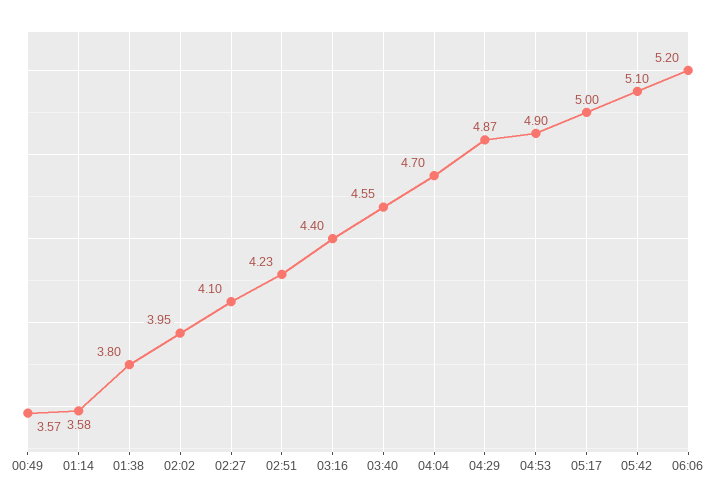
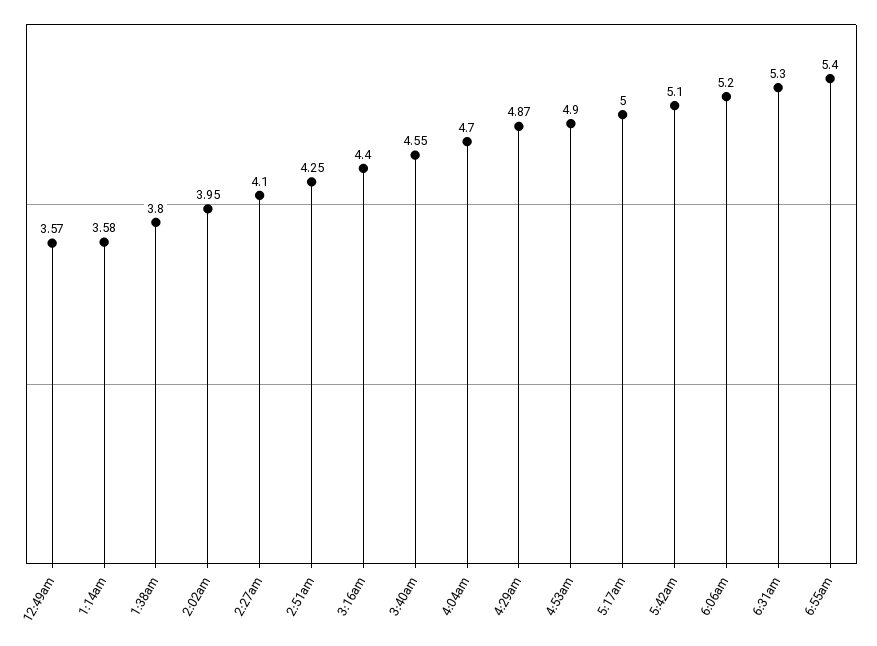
02:51: 4.23 -> 4.25
6:31am: none -> 5.3
6:55am: none -> 5.4

